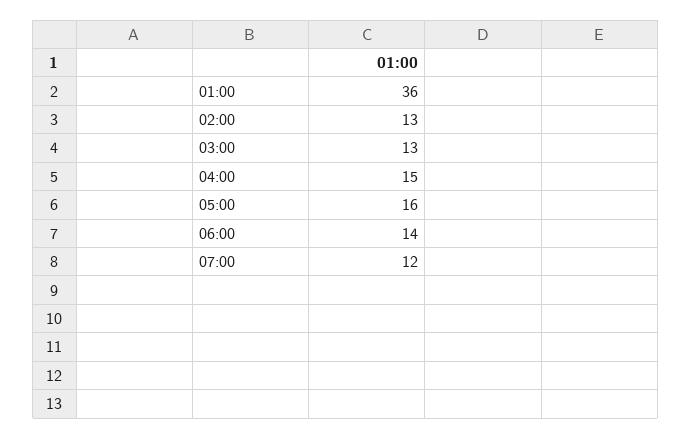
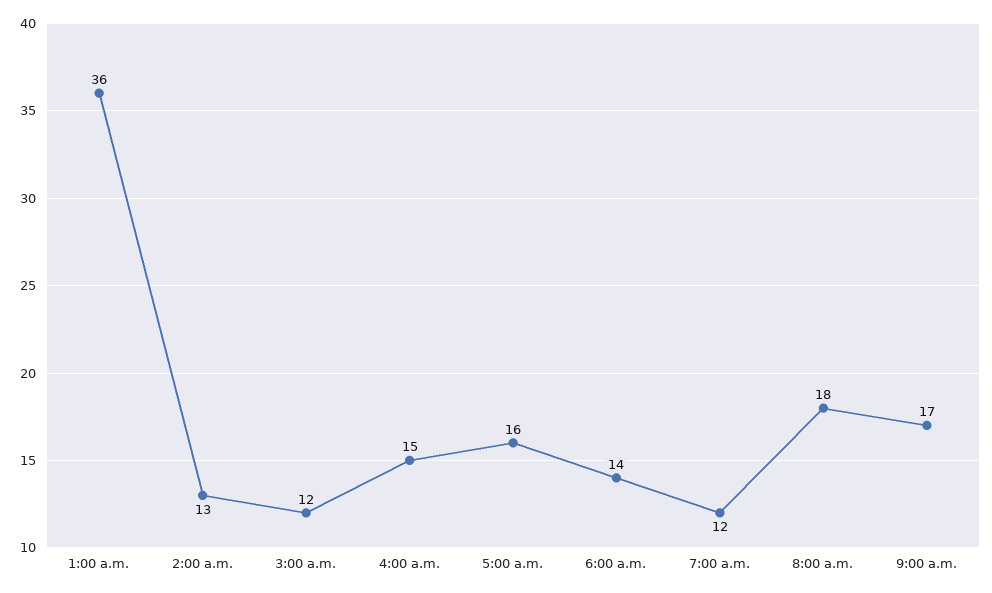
03:00: 13 -> 12
8:00 a.m.: none -> 18
9:00 a.m.: none -> 17

